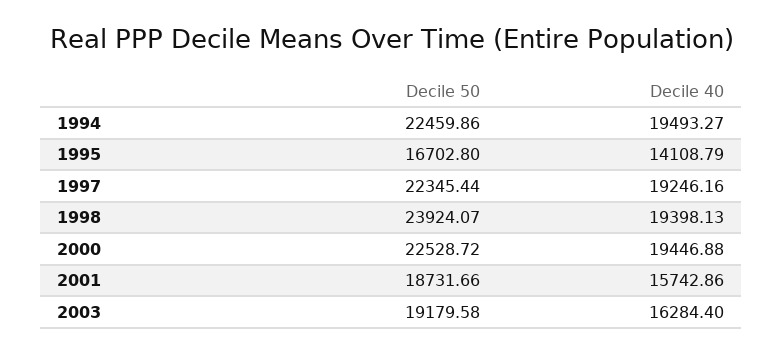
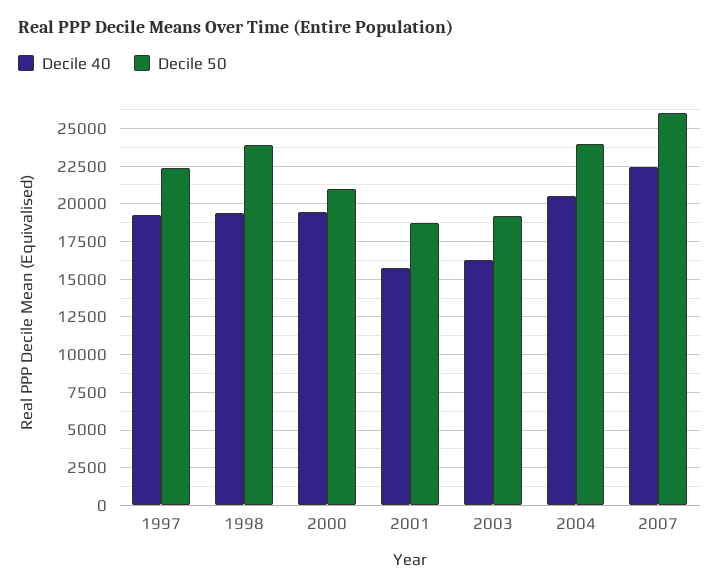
Decile 50, 1994: 22459.86 -> none
Decile 40, 1994: 19493.27 -> none
Decile 50, 1995: 16702.8 -> none
Decile 40, 1995: 14108.79 -> none
Decile 50, 2000: 22528.72 -> 21000
Decile 40, 2004: none -> 20500
Decile 50, 2004: none -> 24000
Decile 40, 2007: none -> 22500
Decile 50, 2007: none -> 26000

